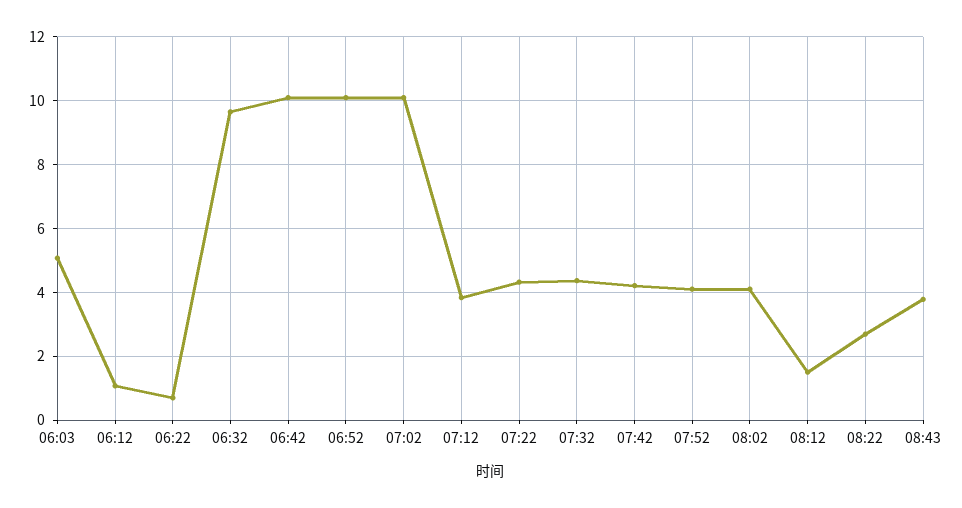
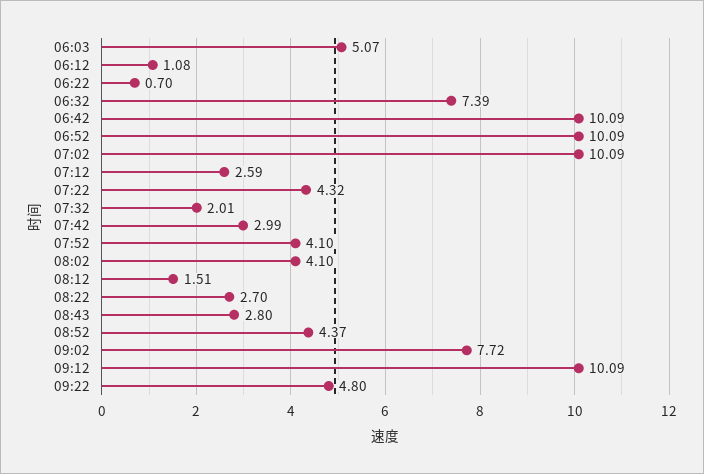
06:32: 9.6 -> 7.39
07:12: 3.8 -> 2.59
07:32: 4.4 -> 2.01
07:42: 4.2 -> 2.99
08:43: 3.8 -> 2.8
08:52: none -> 4.37
09:02: none -> 7.72
09:12: none -> 10.09
09:22: none -> 4.8

